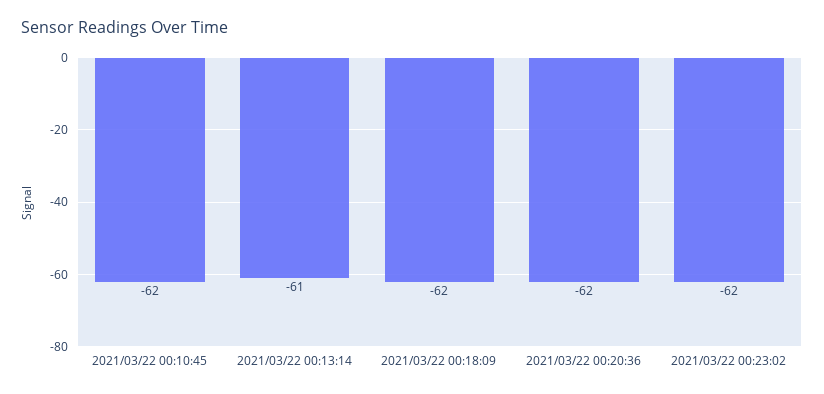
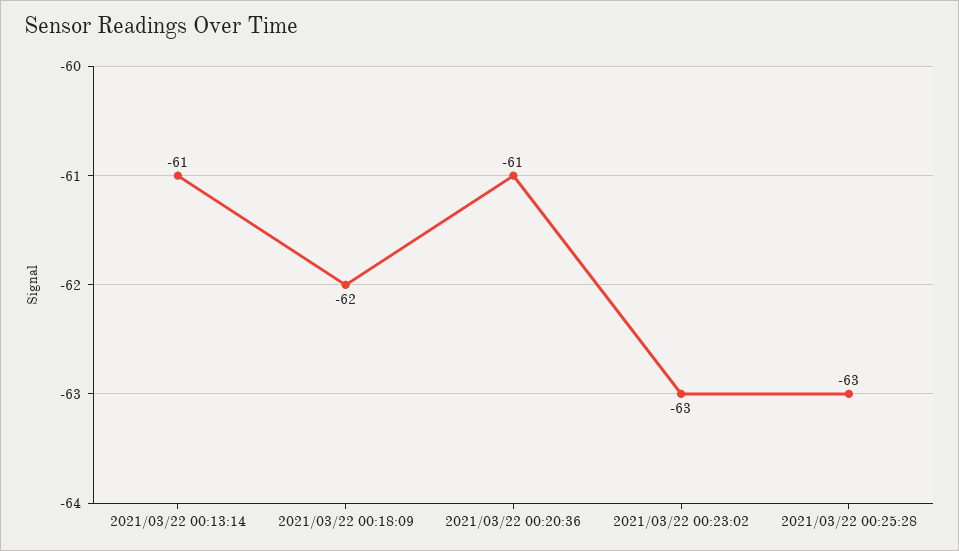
2021/03/22 00:10:45: -62 -> none
2021/03/22 00:20:36: -62 -> -61
2021/03/22 00:23:02: -62 -> -63
2021/03/22 00:25:28: none -> -63

